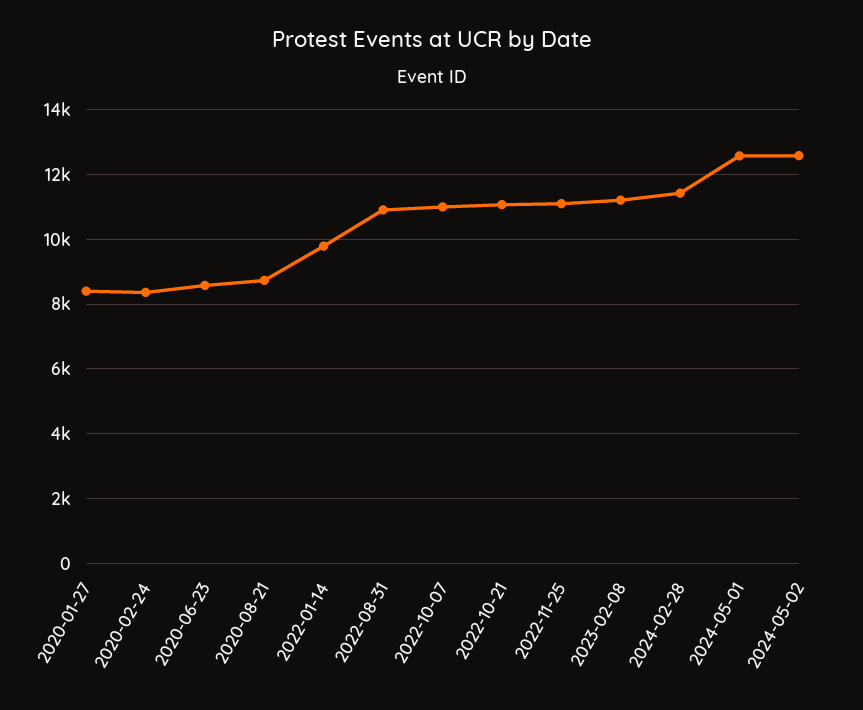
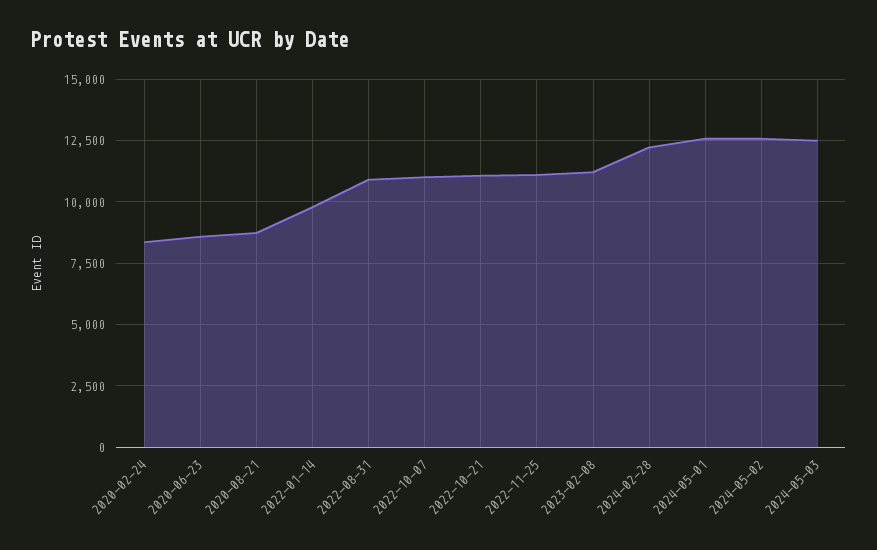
2020-01-27: 8400 -> none
2024-02-28: 11400 -> 12250
2024-05-03: none -> 12500

